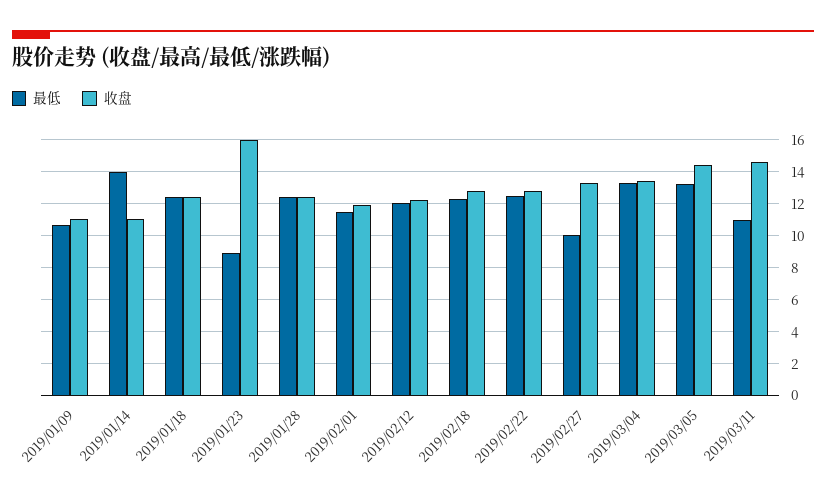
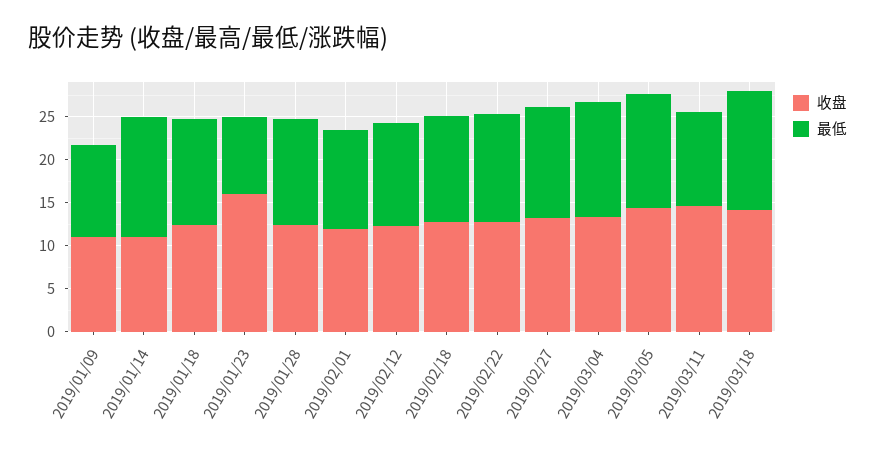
最低, 2019/02/27: 10 -> 13
收盘, 2019/03/18: none -> 14
最低, 2019/03/18: none -> 14

